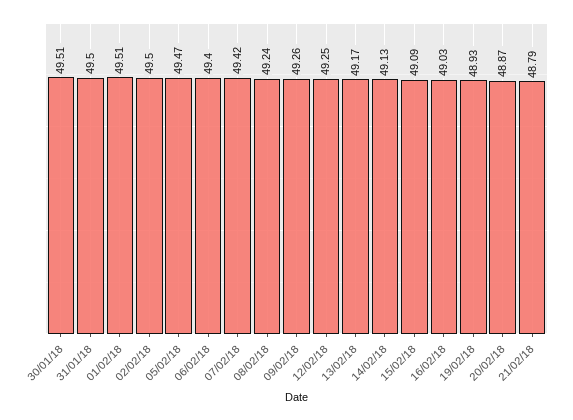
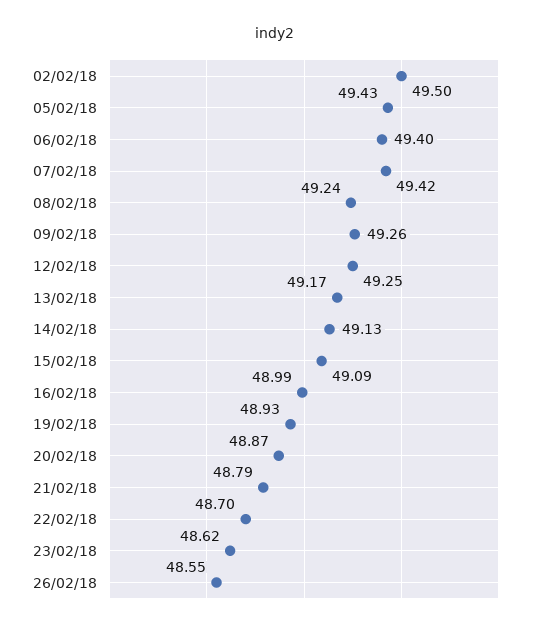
30/01/18: 49.51 -> none
31/01/18: 49.5 -> none
01/02/18: 49.51 -> none
05/02/18: 49.47 -> 49.43
16/02/18: 49.03 -> 48.99
22/02/18: none -> 48.7
23/02/18: none -> 48.62
26/02/18: none -> 48.55

